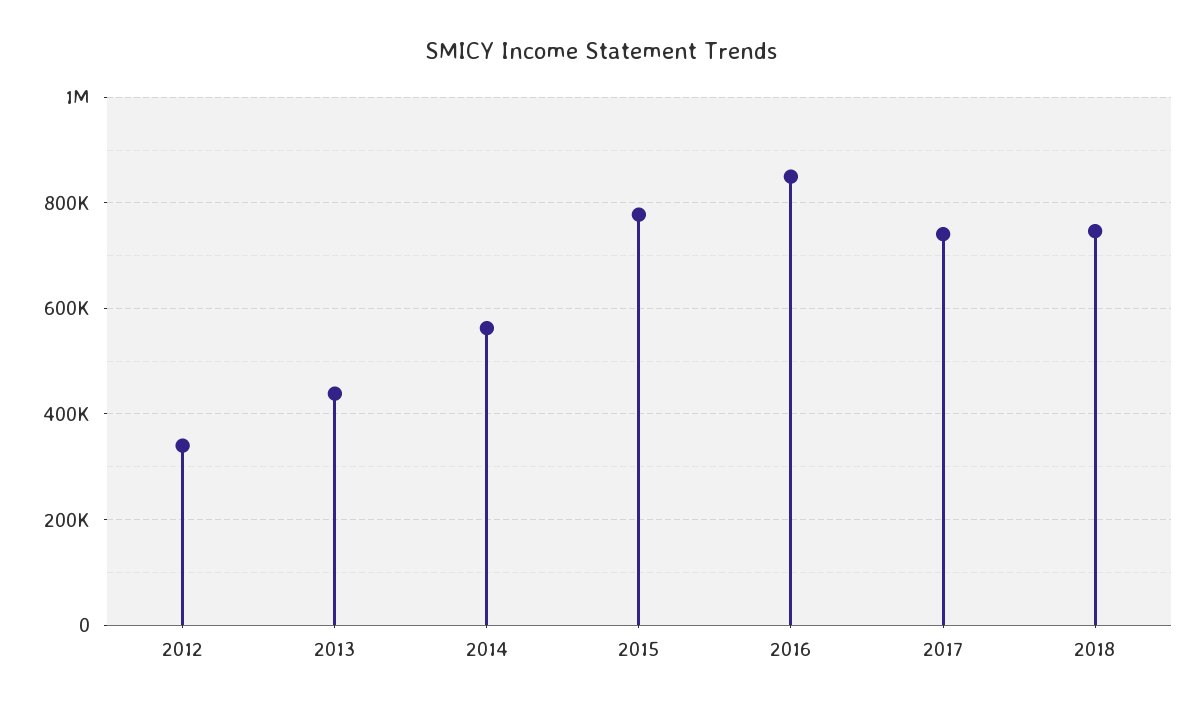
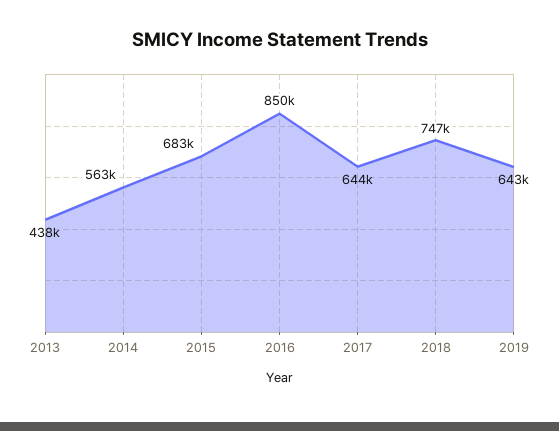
2012: 340000 -> none
2015: 780000 -> 683000
2017: 740000 -> 644000
2019: none -> 643000

